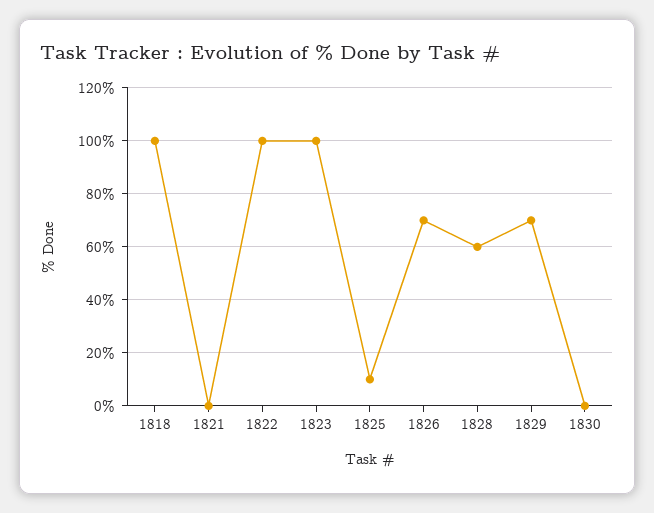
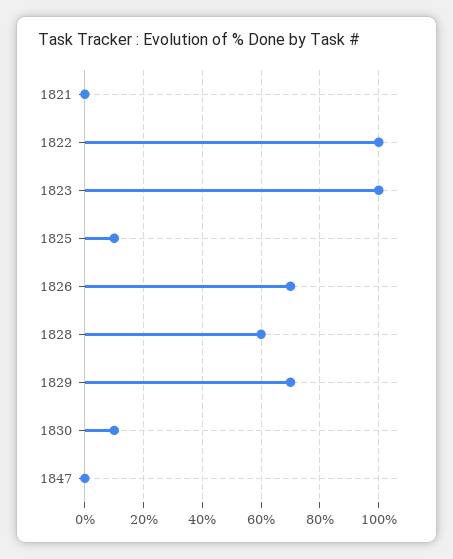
1818: 100 -> none
1830: 0 -> 10
1847: none -> 0

